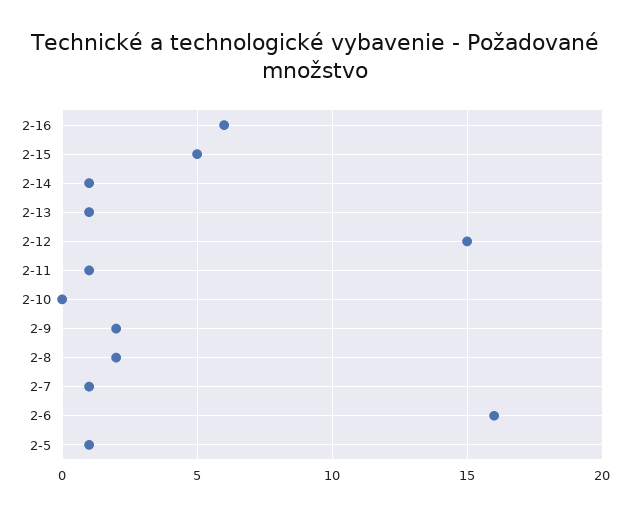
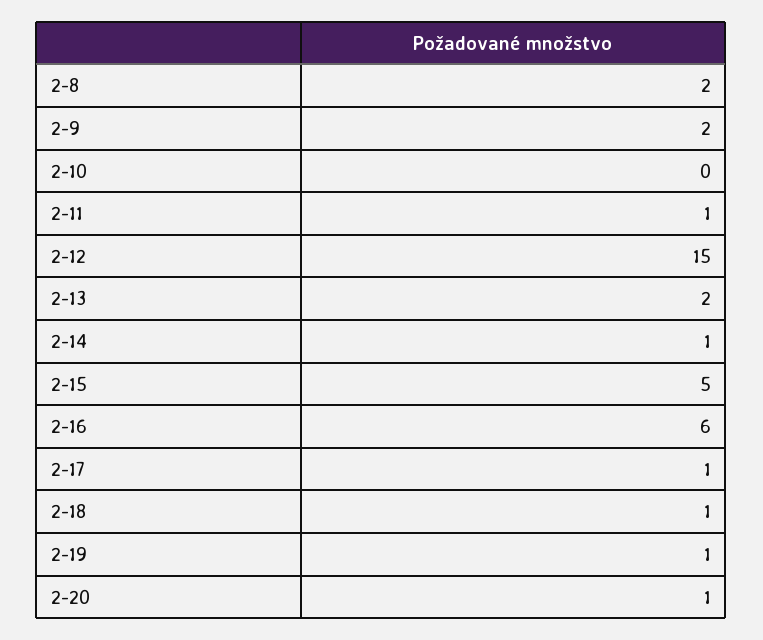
2-13: 1 -> 2
2-7: 1 -> none
2-6: 16 -> none
2-5: 1 -> none
2-17: none -> 1
2-18: none -> 1
2-19: none -> 1
2-20: none -> 1

